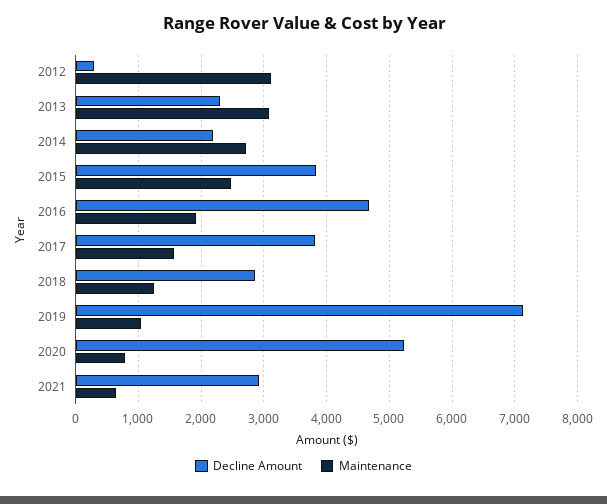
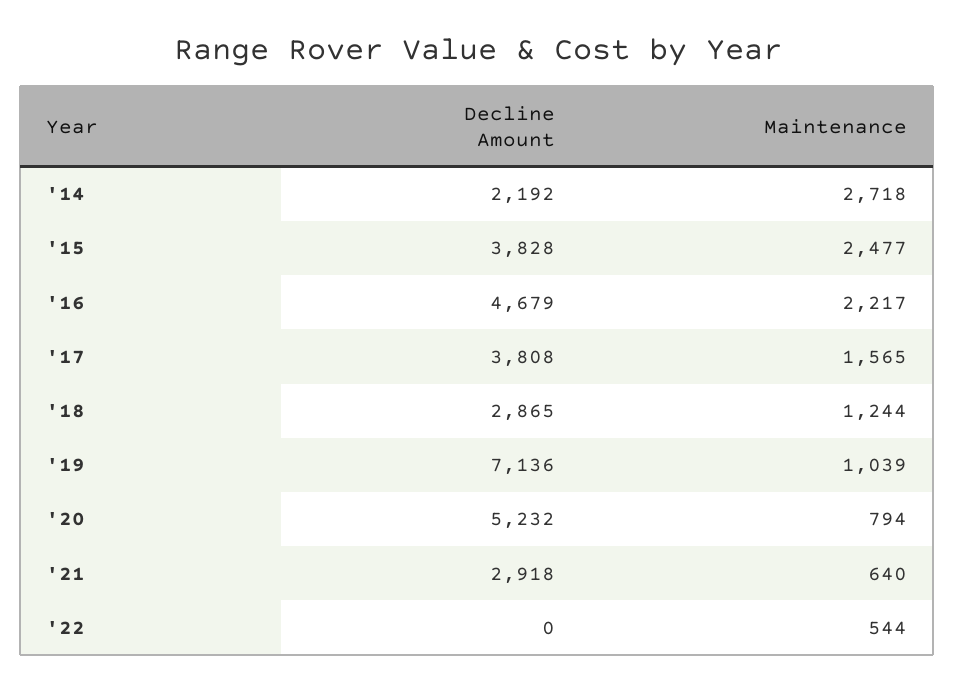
Decline Amount, 2012: 300 -> none
Maintenance, 2012: 3100 -> none
Decline Amount, 2013: 2300 -> none
Maintenance, 2013: 3100 -> none
Maintenance, 2016: 1900 -> 2217
Decline Amount, '22: none -> 0
Maintenance, '22: none -> 544

